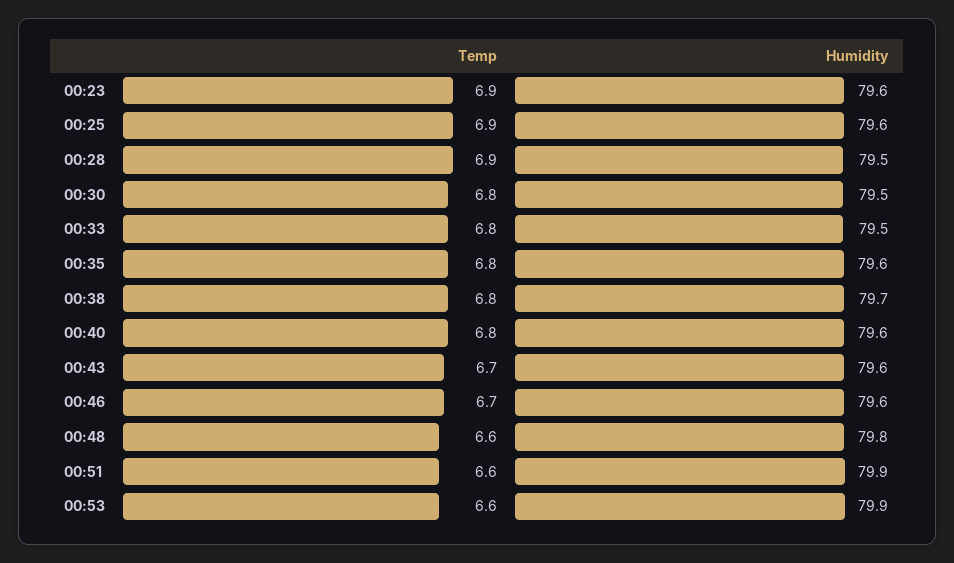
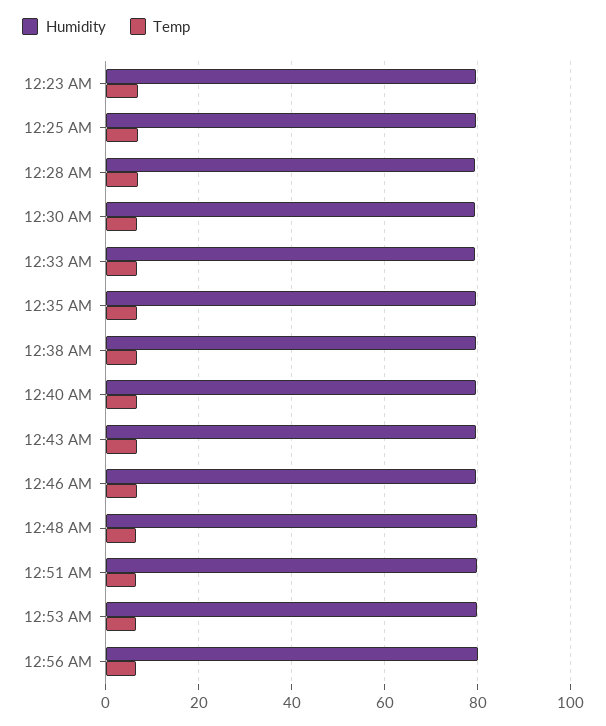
Humidity, 12:56 AM: none -> 80
Temp, 12:56 AM: none -> 6

